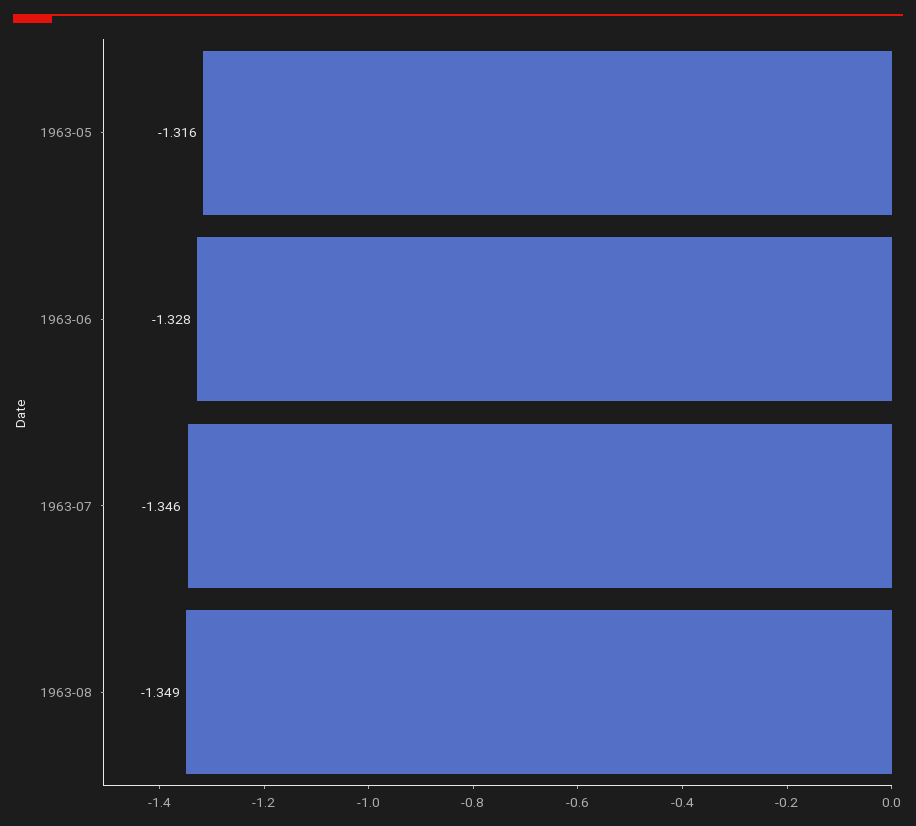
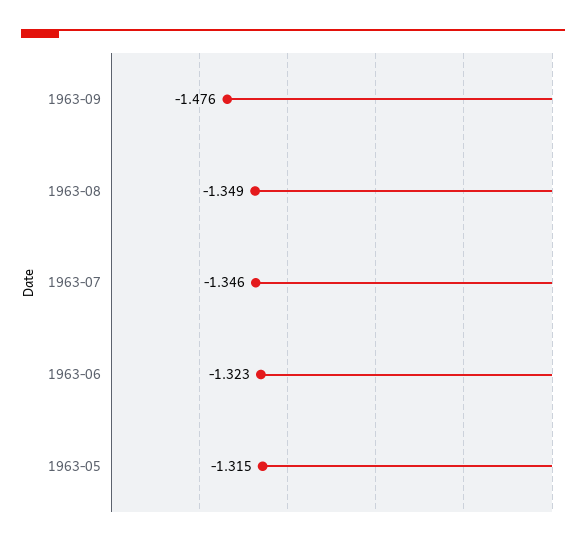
1963-05: -1.316 -> -1.315
1963-06: -1.328 -> -1.323
1963-09: none -> -1.476

